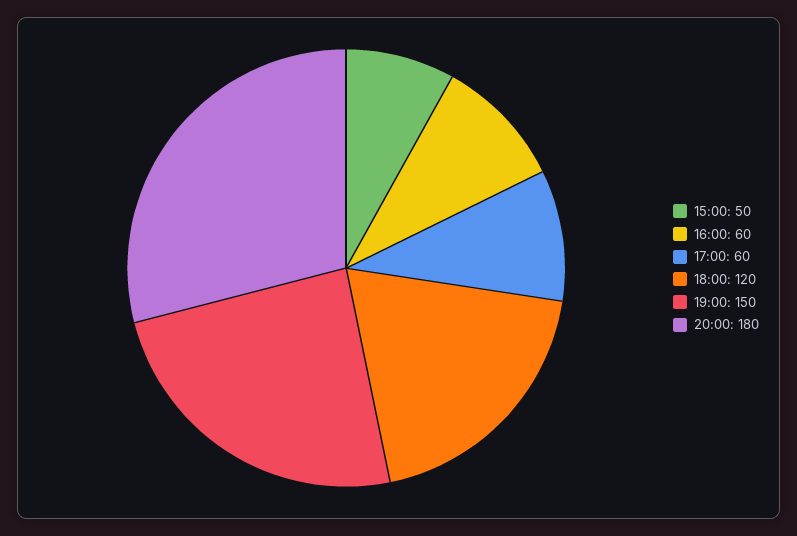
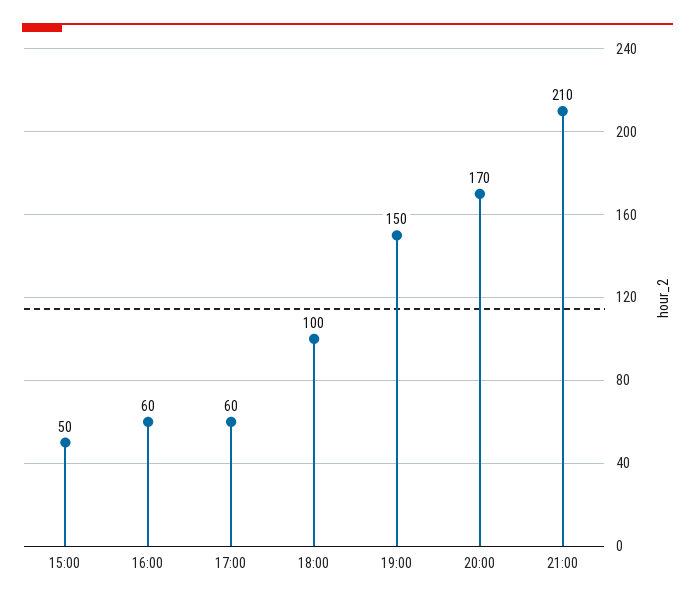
18:00: 120 -> 100
20:00: 180 -> 170
21:00: none -> 210

